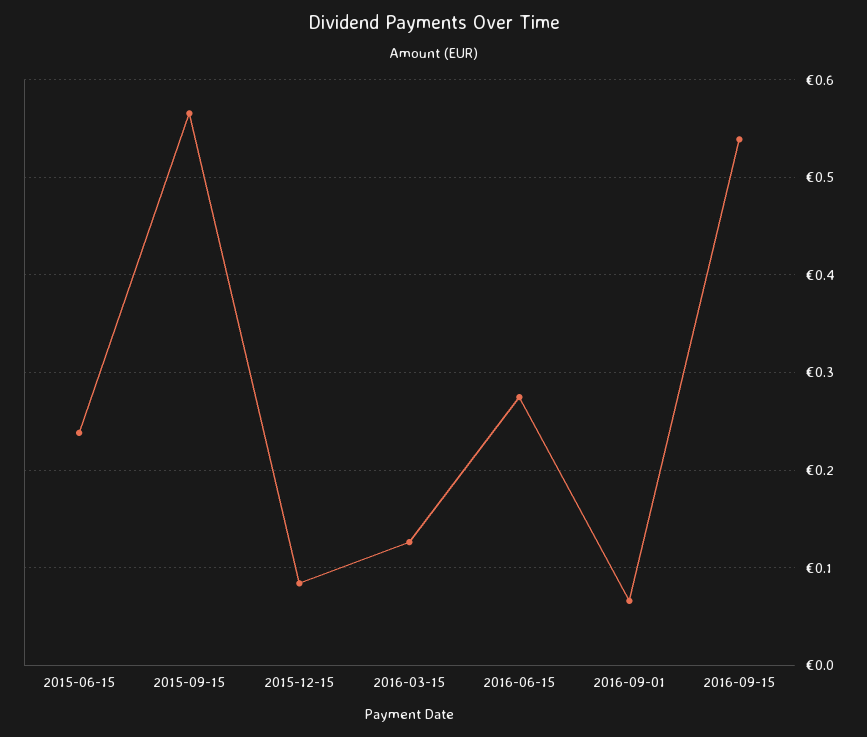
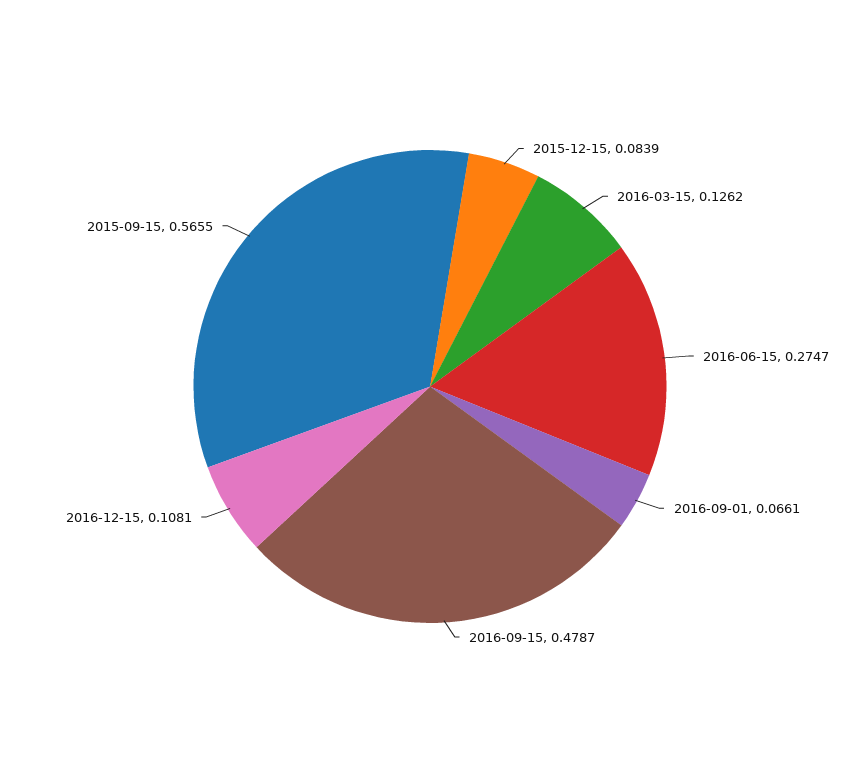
2015-06-15: 0.24 -> none
2016-09-15: 0.54 -> 0.4787
2016-12-15: none -> 0.1081

